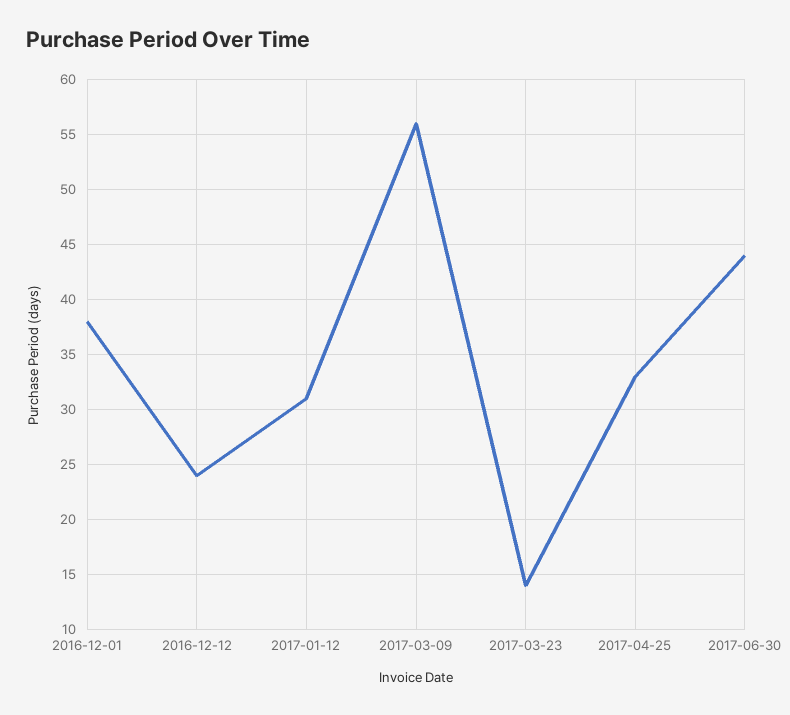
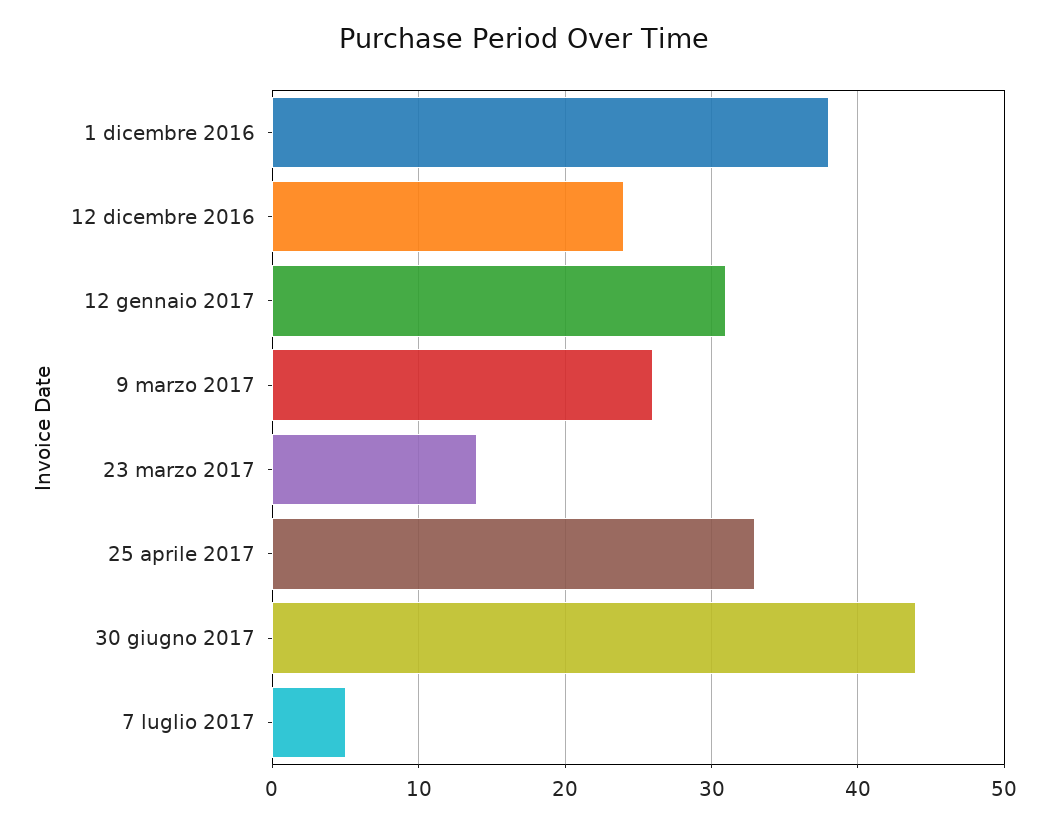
2017-03-09: 56 -> 26
7 luglio 2017: none -> 5

